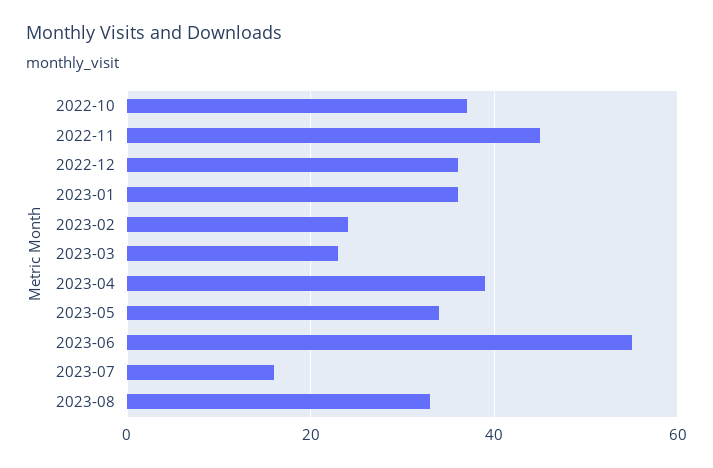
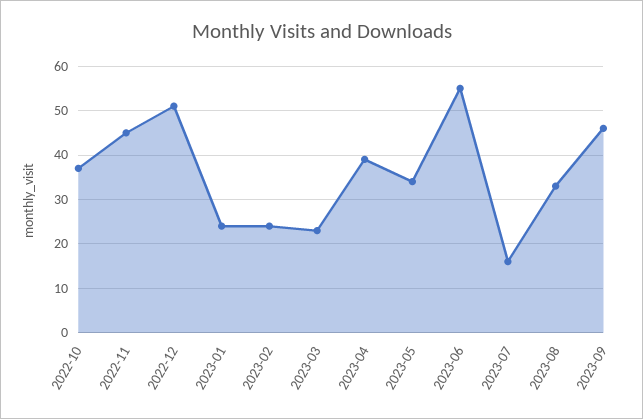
2022-12: 35 -> 50
2023-01: 35 -> 25
2023-09: none -> 45

